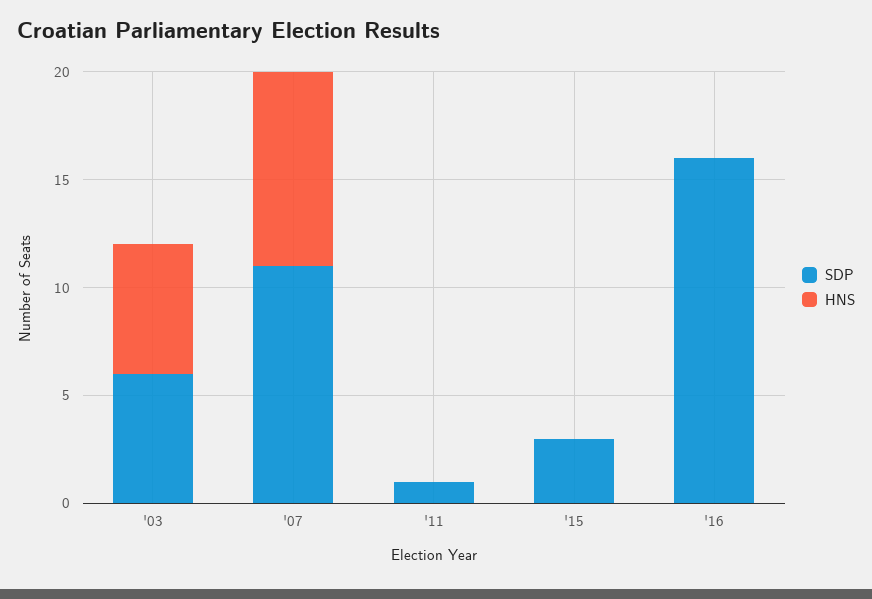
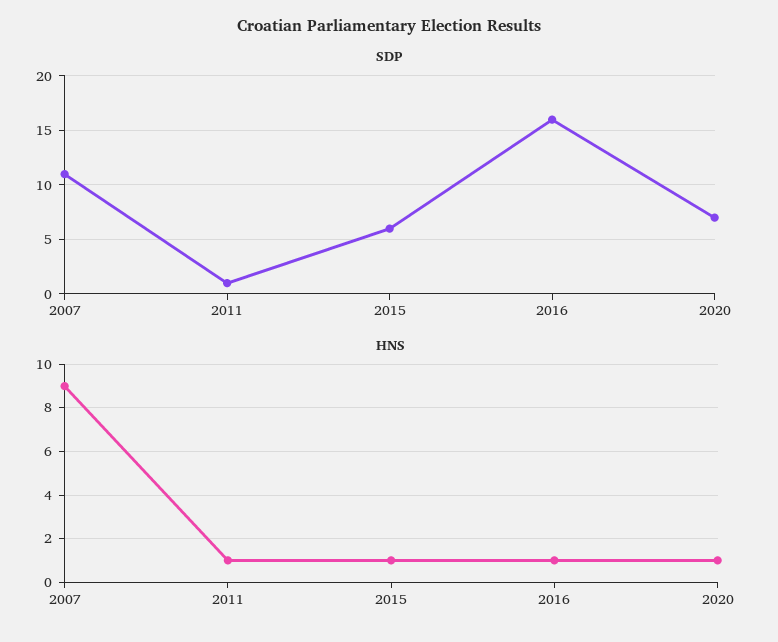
SDP, '03: 6 -> none
HNS, '03: 6 -> none
HNS, '11: 0 -> 1
SDP, '15: 3 -> 6
HNS, '15: 0 -> 1
HNS, '16: 0 -> 1
SDP, 2020: none -> 7
HNS, 2020: none -> 1

